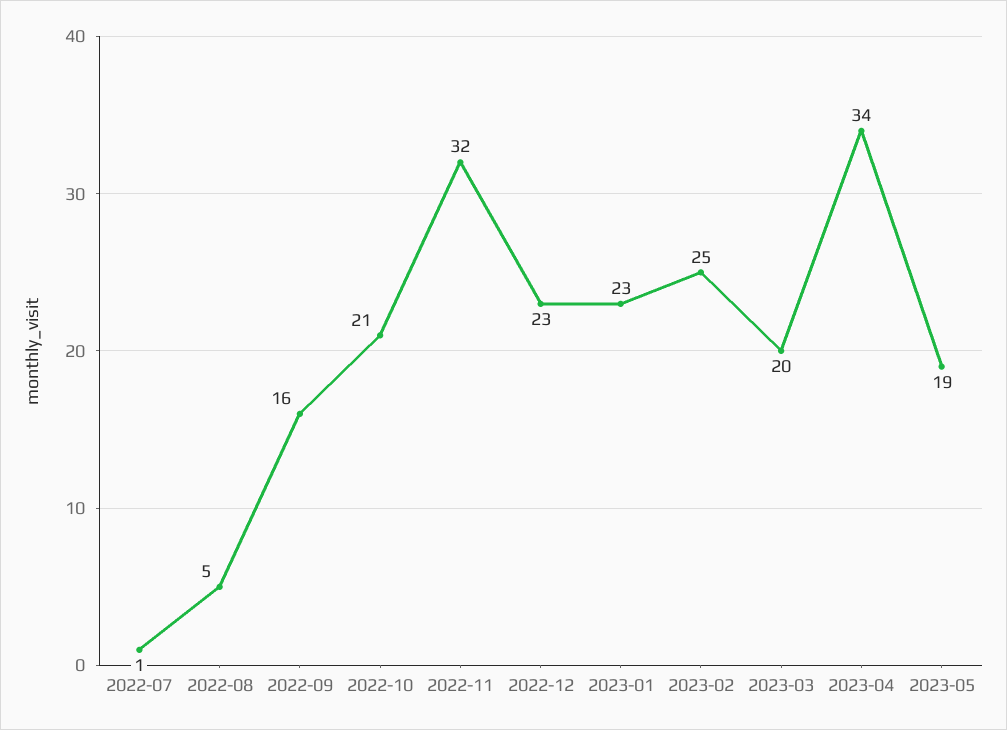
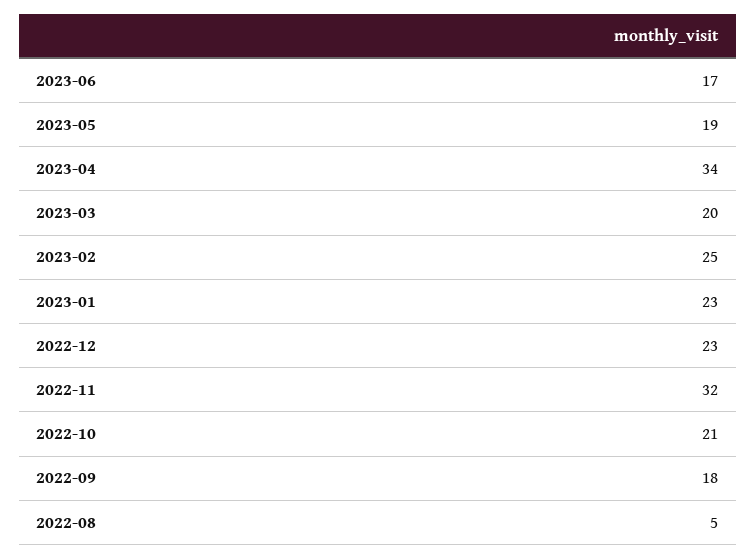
2022-07: 1 -> none
2022-09: 16 -> 18
2023-06: none -> 17

